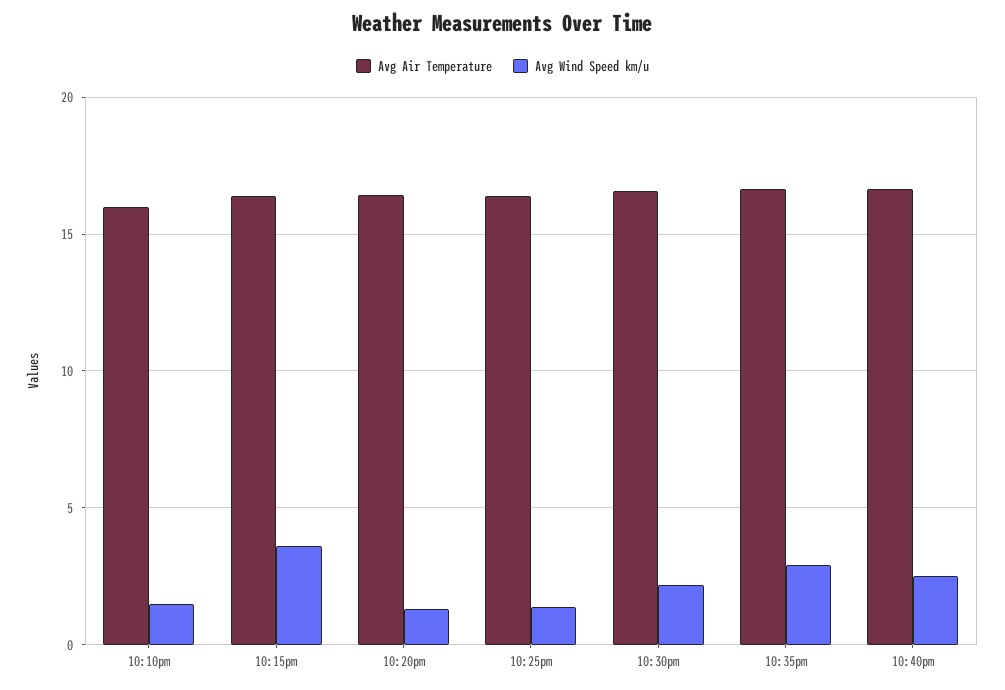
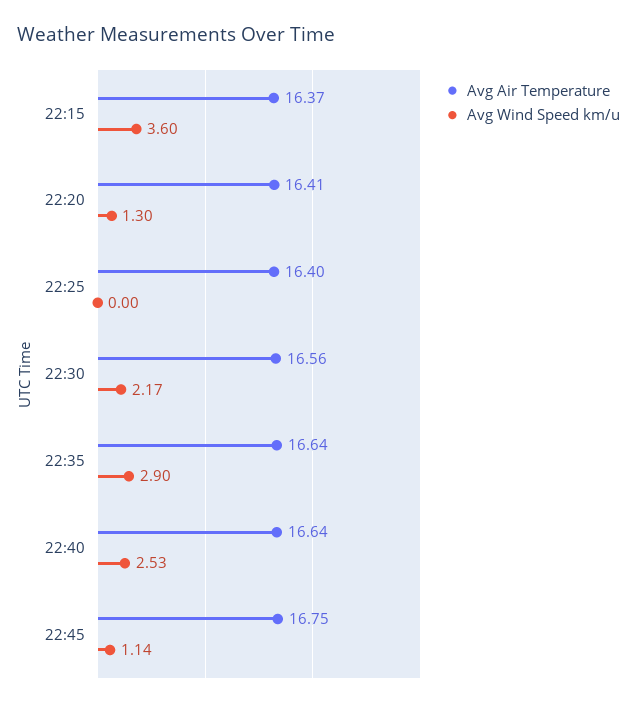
Avg Air Temperature, 10:10pm: 16 -> none
Avg Wind Speed km/u, 10:10pm: 1.5 -> none
Avg Wind Speed km/u, 10:25pm: 1.5 -> 0
Avg Air Temperature, 22:45: none -> 16.75
Avg Wind Speed km/u, 22:45: none -> 1.14

